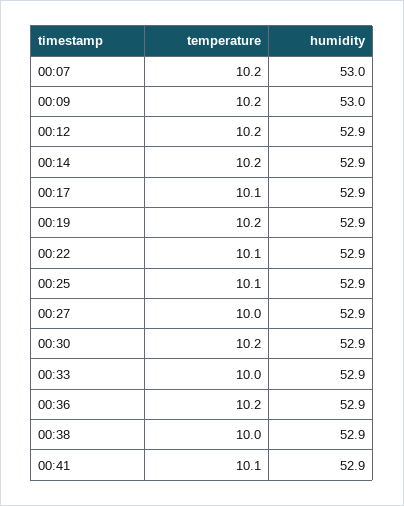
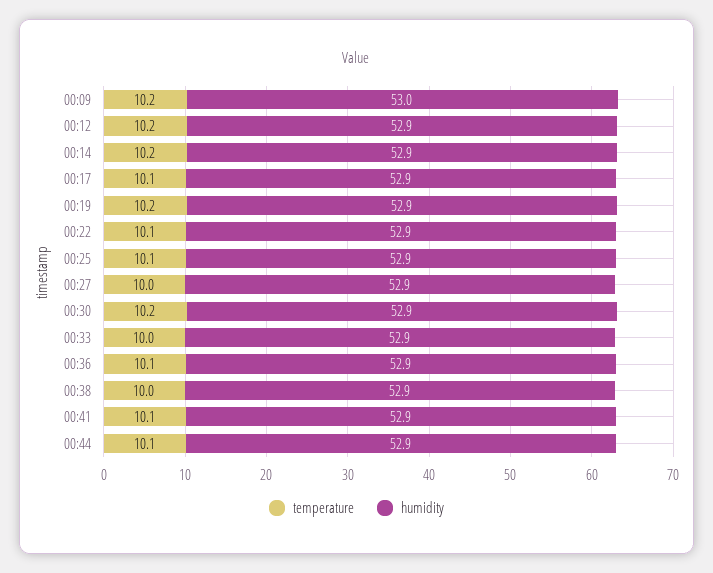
temperature, 00:07: 10.2 -> none
humidity, 00:07: 53 -> none
temperature, 00:36: 10.2 -> 10.1
temperature, 00:44: none -> 10.1
humidity, 00:44: none -> 52.9

